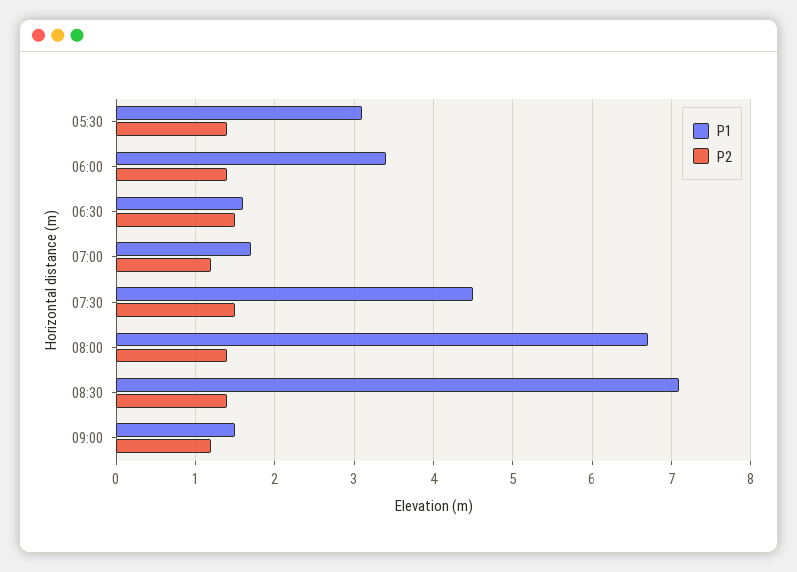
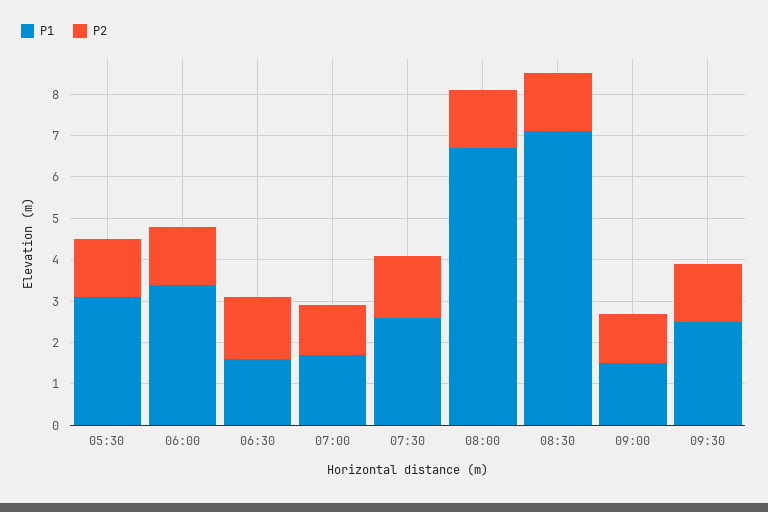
P1, 07:30: 4.5 -> 2.5
P1, 09:30: none -> 2.5
P2, 09:30: none -> 1.5

